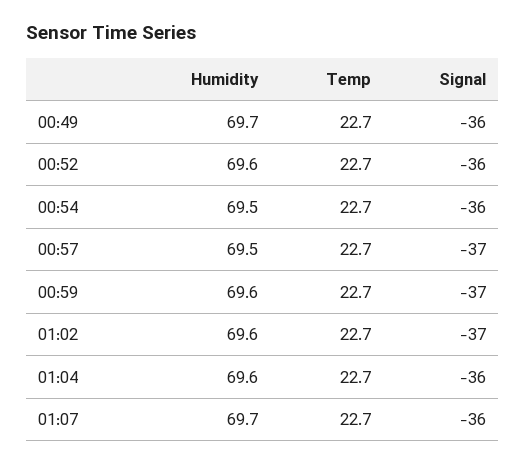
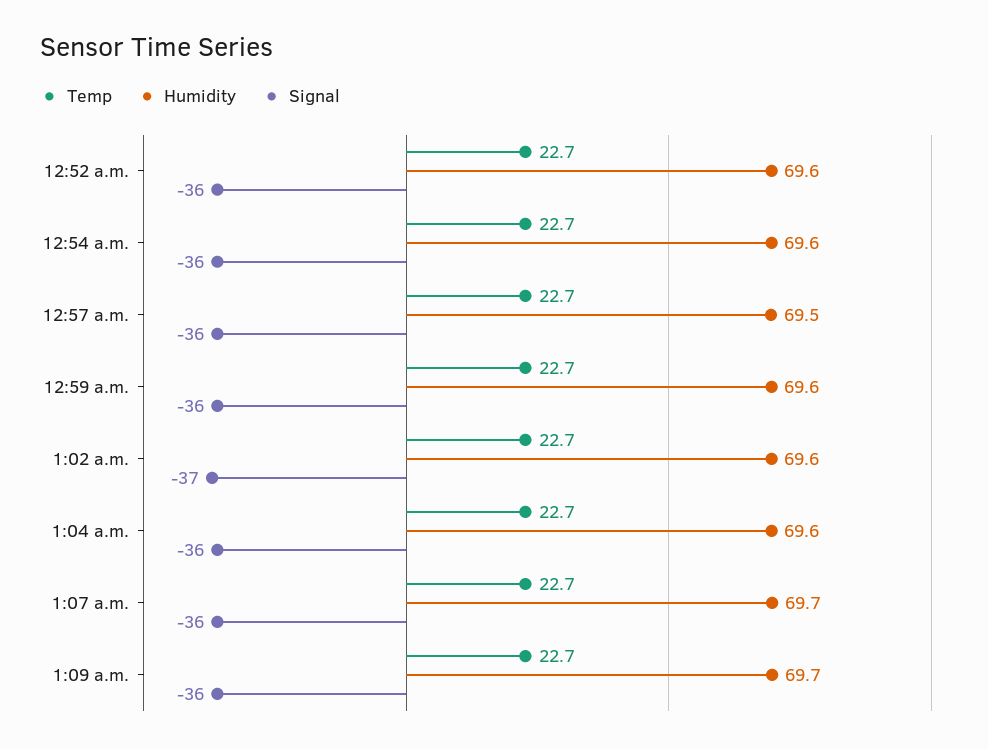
Humidity, 00:49: 69.7 -> none
Temp, 00:49: 22.7 -> none
Signal, 00:49: -36 -> none
Humidity, 00:54: 69.5 -> 69.6
Signal, 00:57: -37 -> -36
Signal, 00:59: -37 -> -36
Temp, 1:09 a.m.: none -> 22.7
Humidity, 1:09 a.m.: none -> 69.7
Signal, 1:09 a.m.: none -> -36

